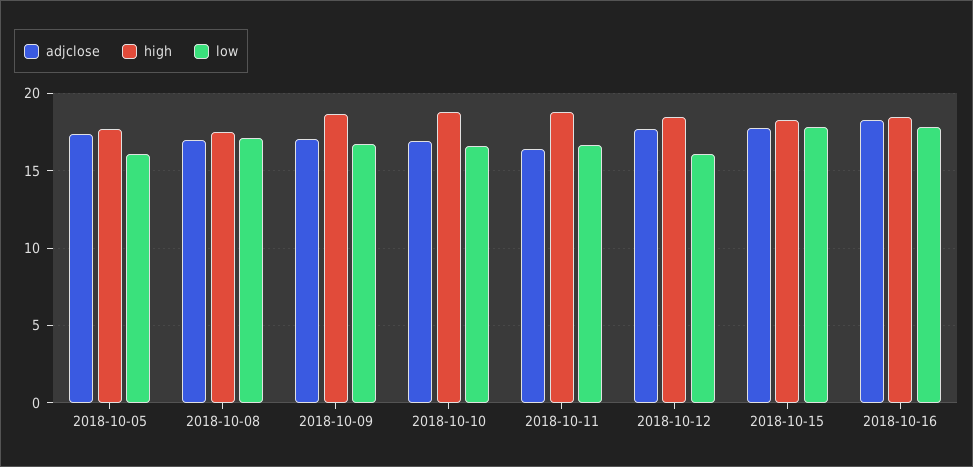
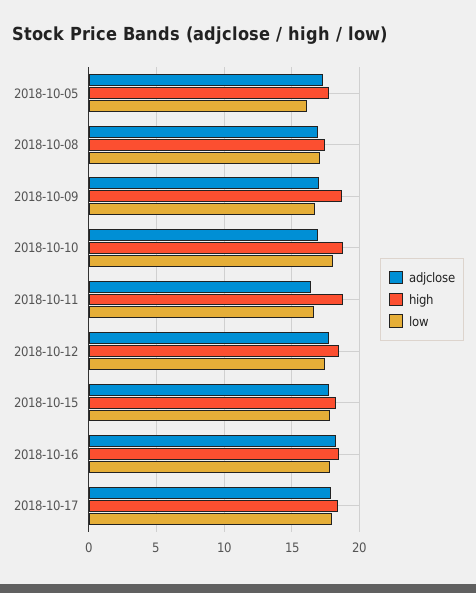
low, 2018-10-10: 16.5 -> 18
low, 2018-10-12: 16 -> 17.5
adjclose, 2018-10-17: none -> 18
high, 2018-10-17: none -> 18.5
low, 2018-10-17: none -> 18

